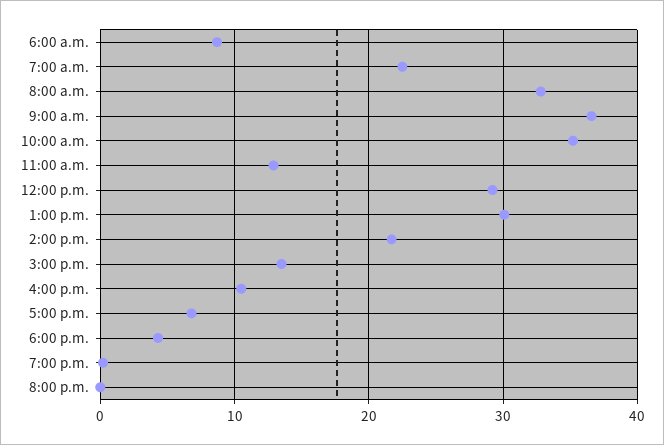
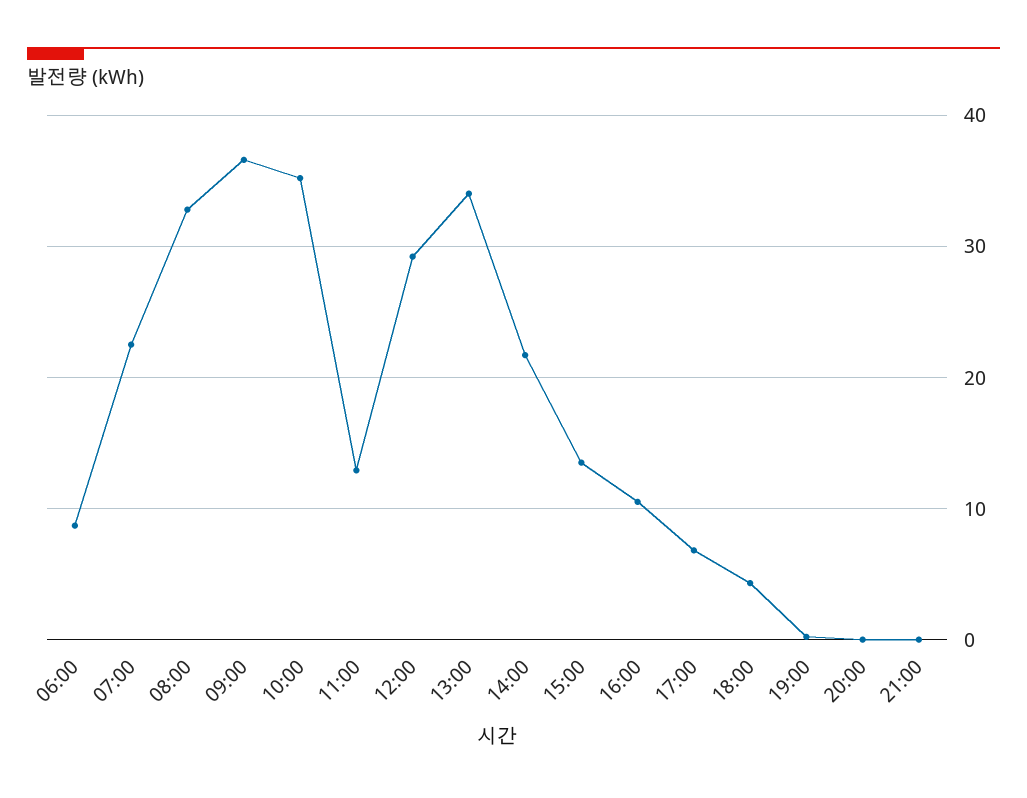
1:00 p.m.: 30 -> 34
21:00: none -> 0

